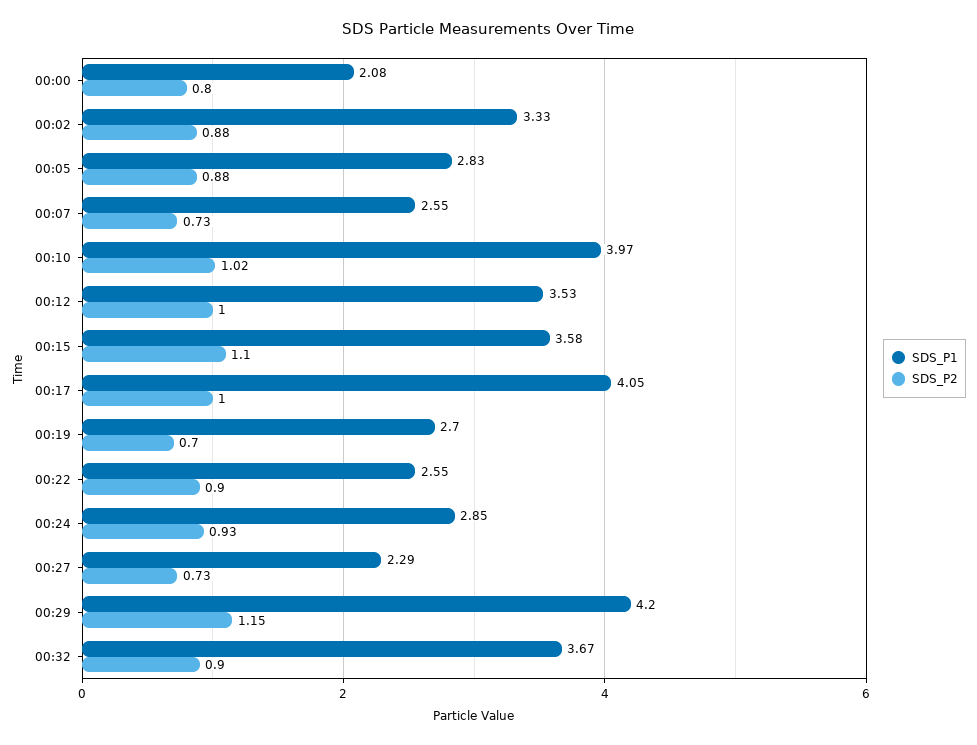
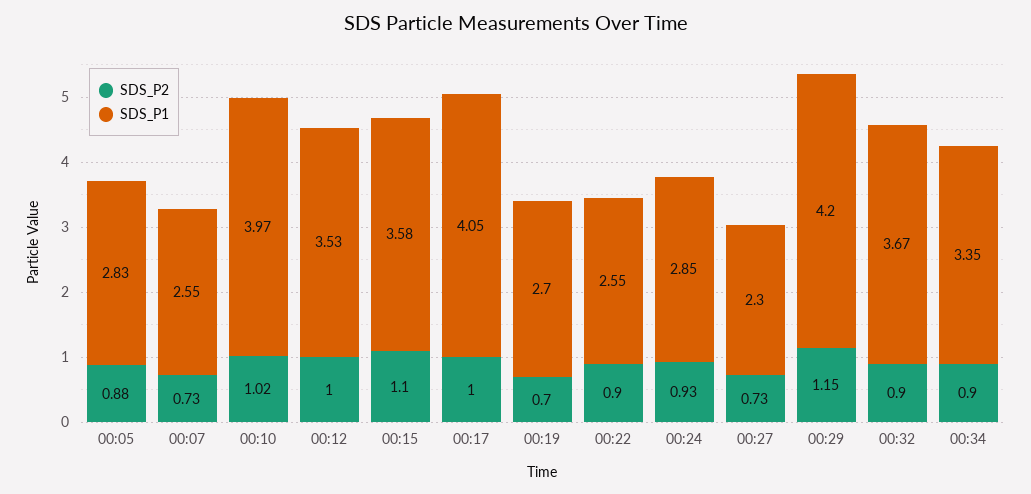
SDS_P1, 00:00: 2.08 -> none
SDS_P2, 00:00: 0.8 -> none
SDS_P1, 00:02: 3.33 -> none
SDS_P2, 00:02: 0.88 -> none
SDS_P1, 00:27: 2.29 -> 2.3
SDS_P2, 00:34: none -> 0.9
SDS_P1, 00:34: none -> 3.35

